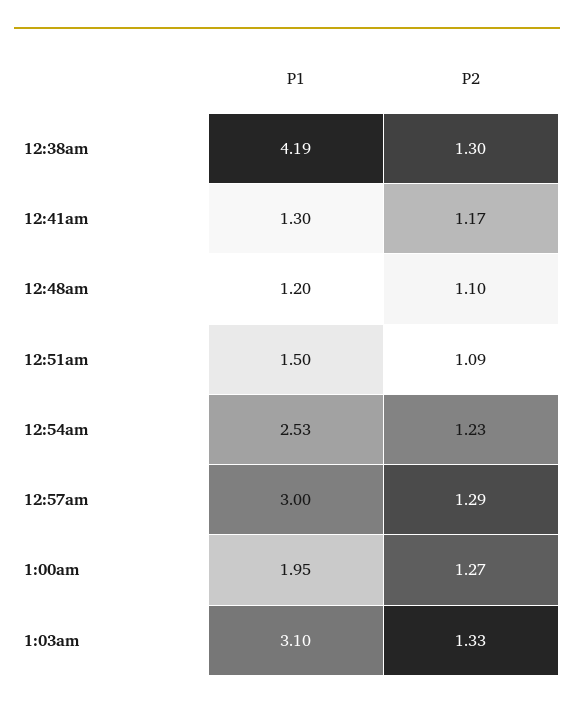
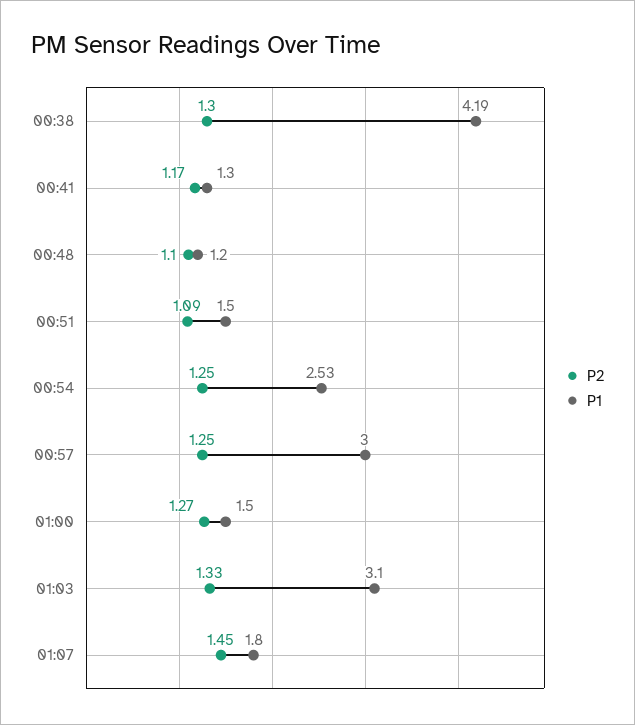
P2, 12:54am: 1.23 -> 1.25
P2, 12:57am: 1.29 -> 1.25
P1, 1:00am: 1.95 -> 1.5
P2, 01:07: none -> 1.45
P1, 01:07: none -> 1.8

